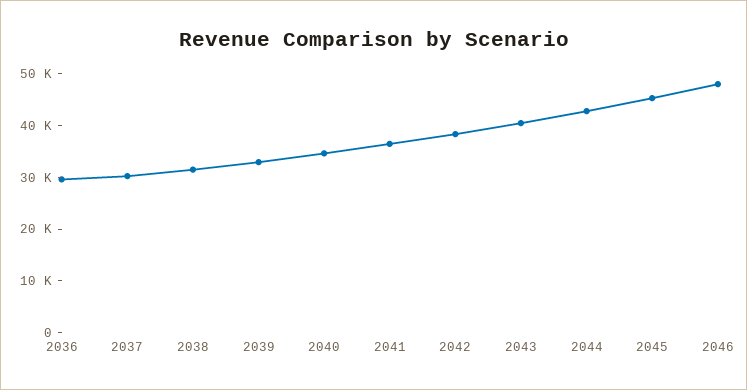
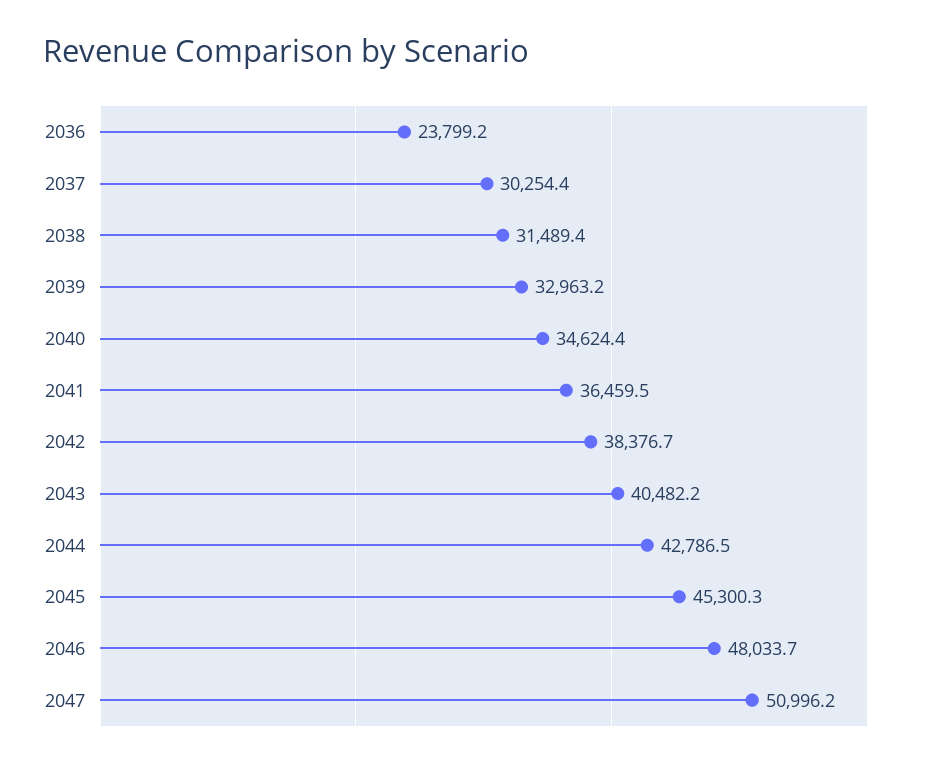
2036: 30000 -> 23799.2
2047: none -> 50996.2

